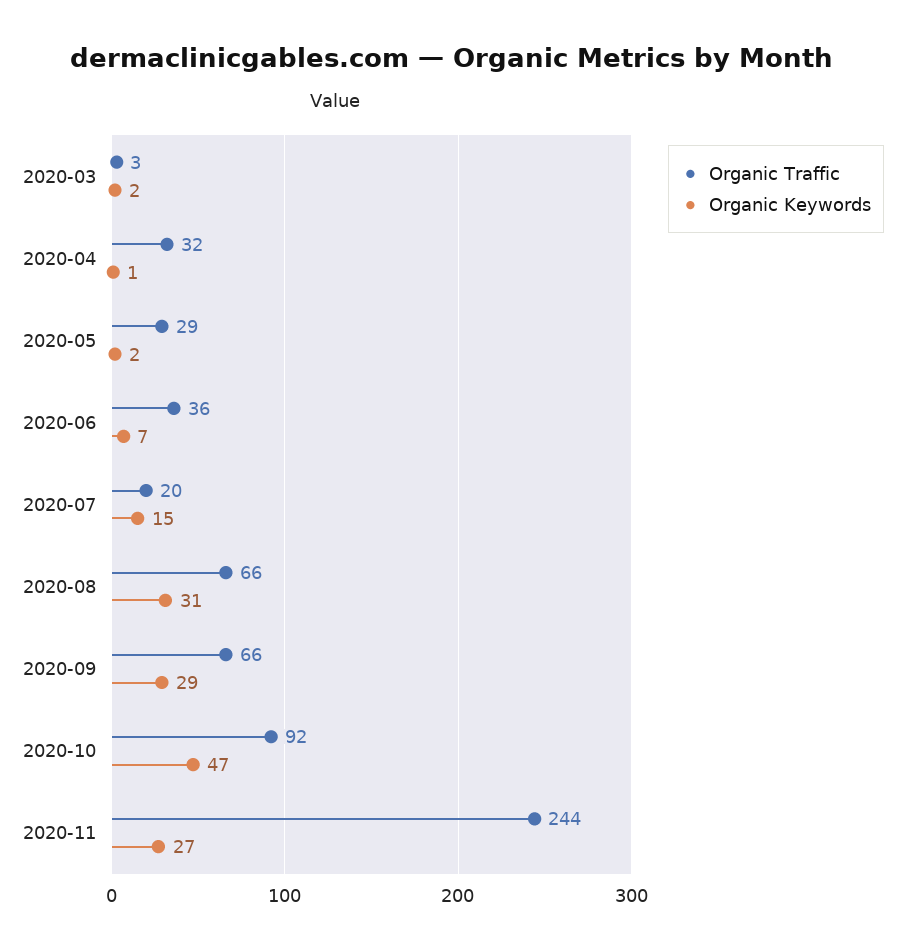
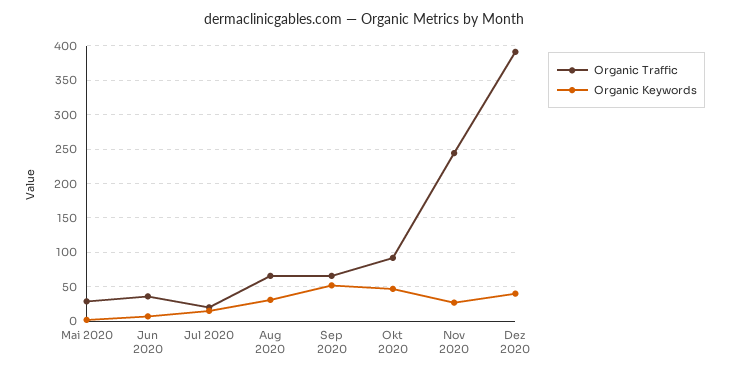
Organic Traffic, 2020-03: 3 -> none
Organic Keywords, 2020-03: 2 -> none
Organic Traffic, 2020-04: 32 -> none
Organic Keywords, 2020-04: 1 -> none
Organic Keywords, 2020-09: 29 -> 50
Organic Traffic, Dez 2020: none -> 390
Organic Keywords, Dez 2020: none -> 40

